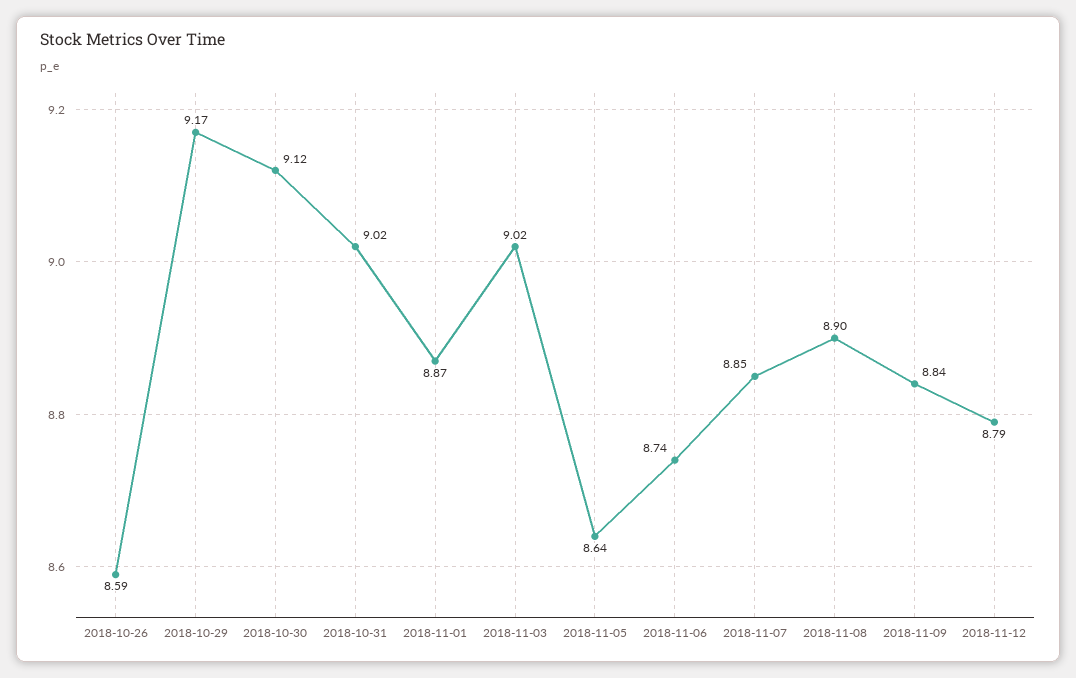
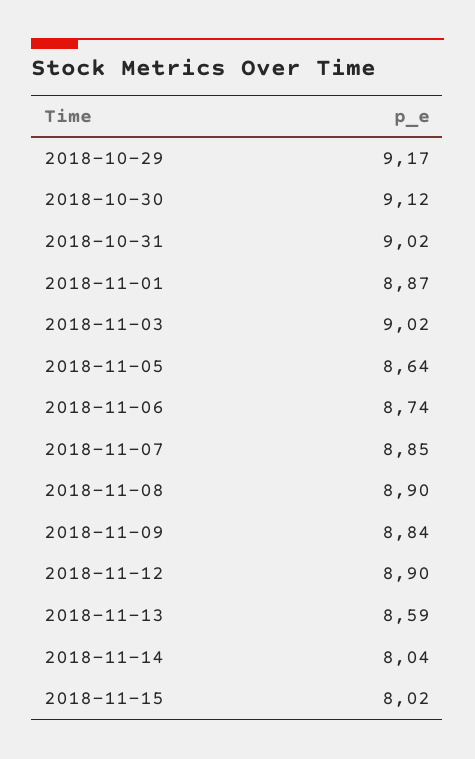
2018-10-26: 8.59 -> none
2018-11-12: 8.79 -> 8.9
2018-11-13: none -> 8.59
2018-11-14: none -> 8.04
2018-11-15: none -> 8.02

